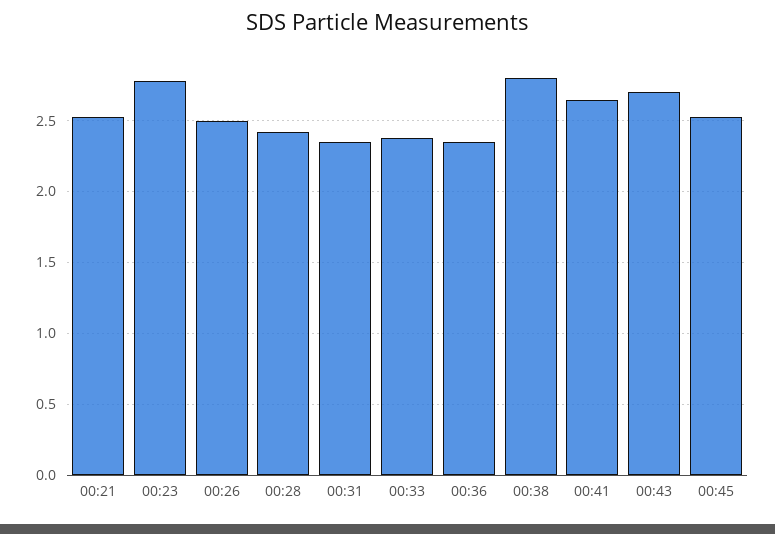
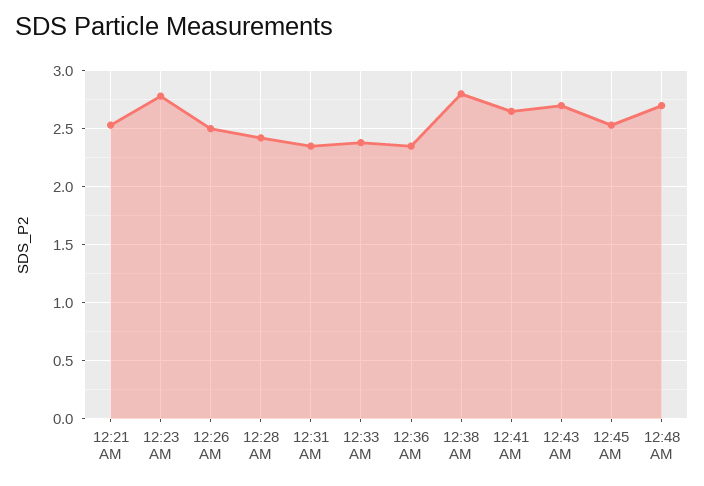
12:48 AM: none -> 2.7

